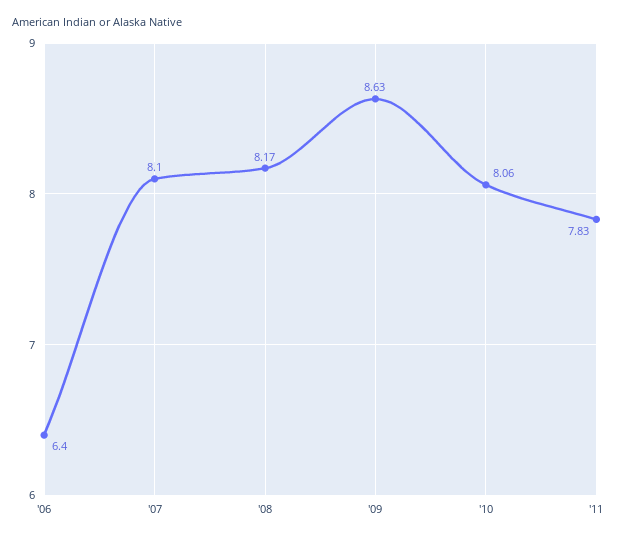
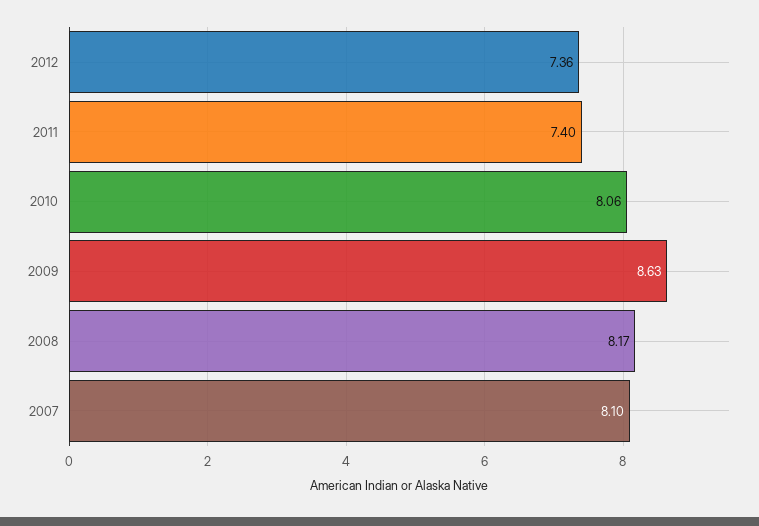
'06: 6.4 -> none
'11: 7.83 -> 7.4
2012: none -> 7.36

